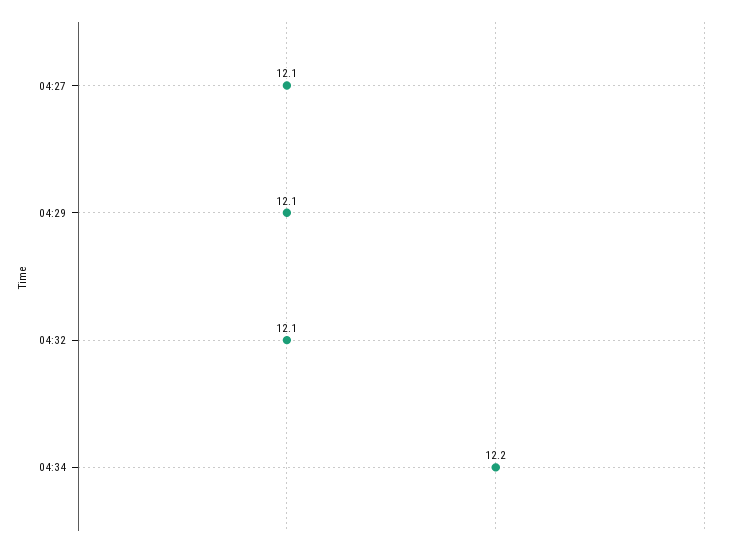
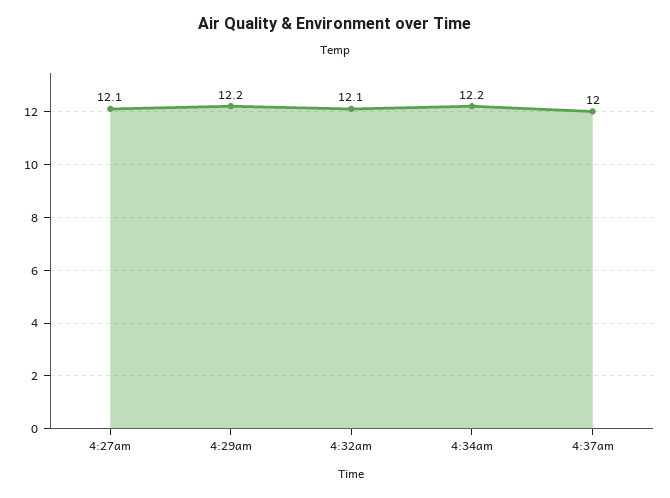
04:29: 12.1 -> 12.2
4:37am: none -> 12

